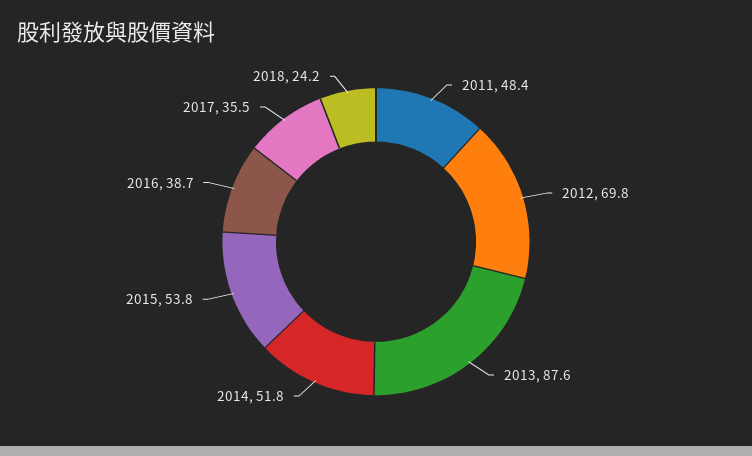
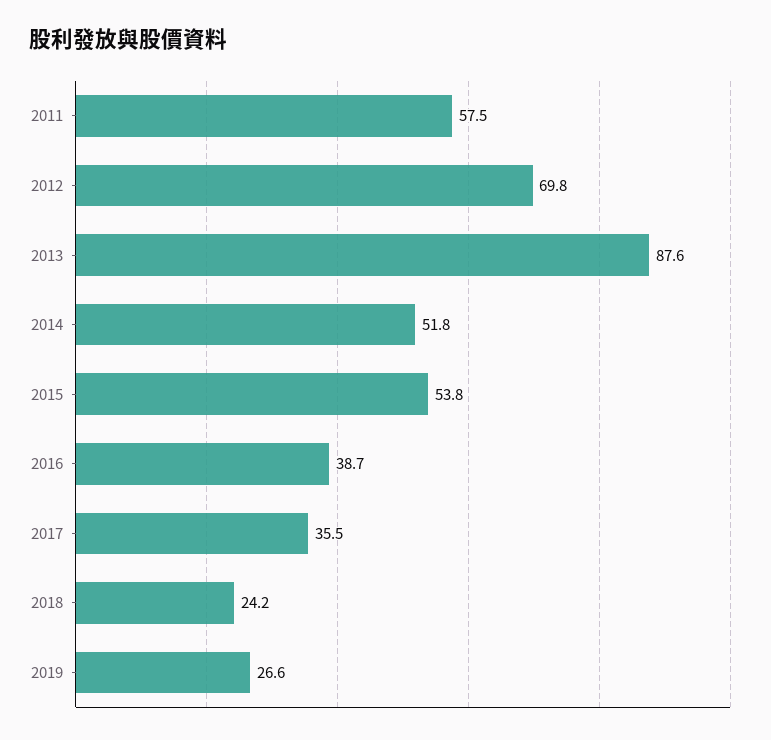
2011: 48.4 -> 57.5
2019: none -> 26.6

